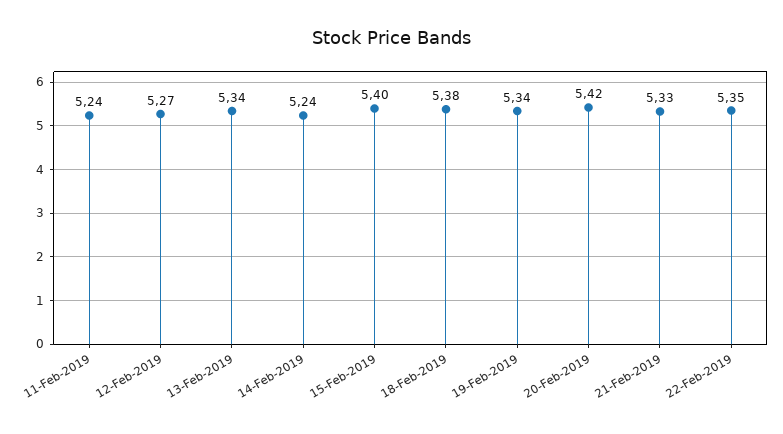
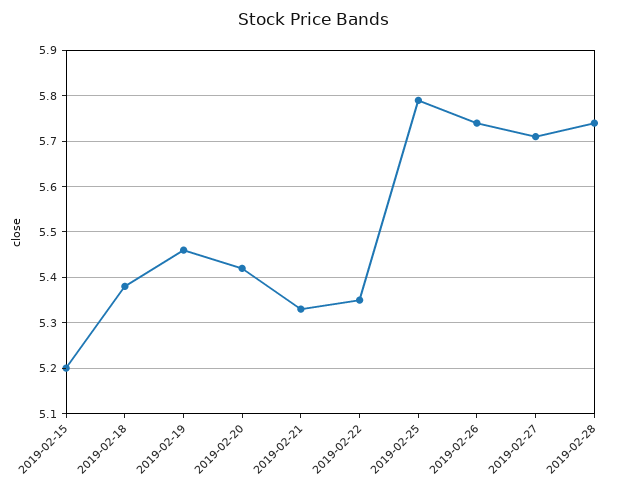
11-Feb-2019: 5.24 -> none
12-Feb-2019: 5.27 -> none
13-Feb-2019: 5.34 -> none
14-Feb-2019: 5.24 -> none
15-Feb-2019: 5.4 -> 5.2
19-Feb-2019: 5.34 -> 5.45
2019-02-25: none -> 5.8
2019-02-26: none -> 5.75
2019-02-27: none -> 5.7
2019-02-28: none -> 5.75

